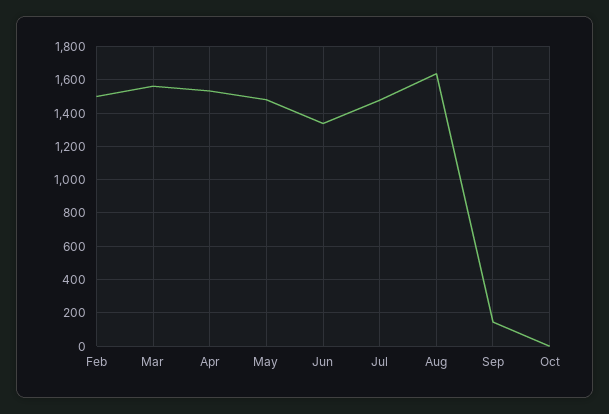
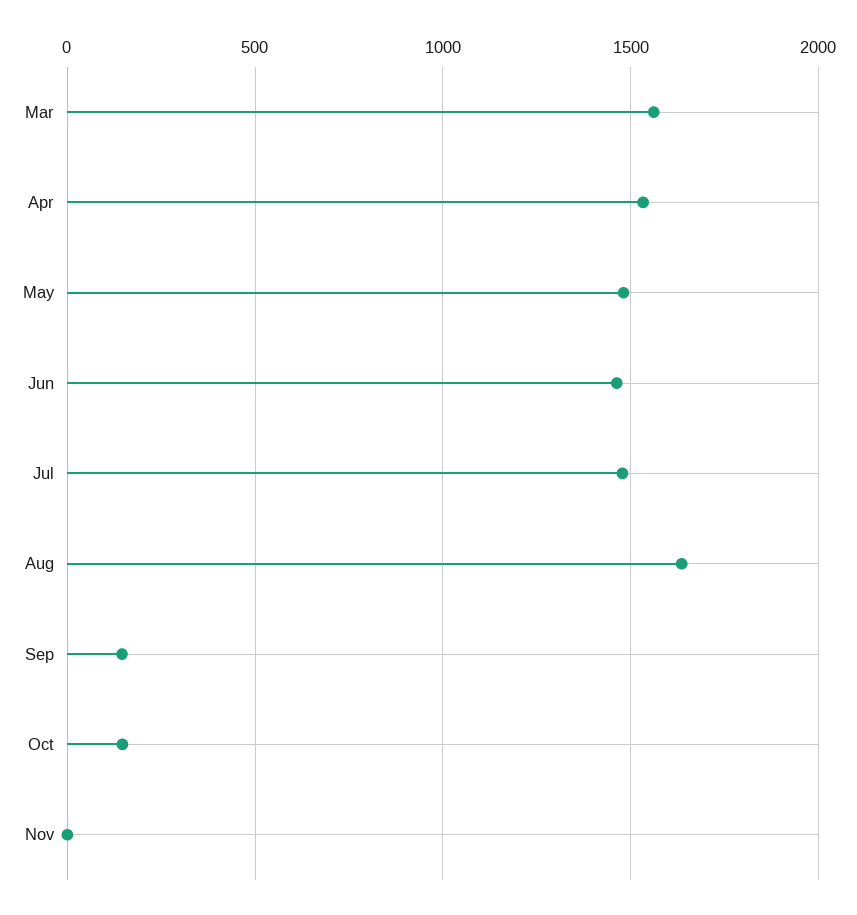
Feb: 1500 -> none
Jun: 1350 -> 1450
Oct: 0 -> 150
Nov: none -> 0

